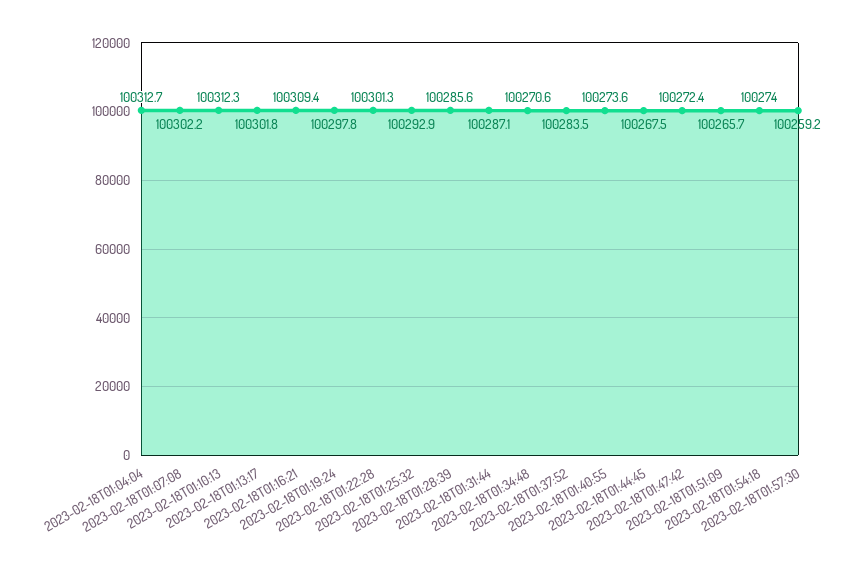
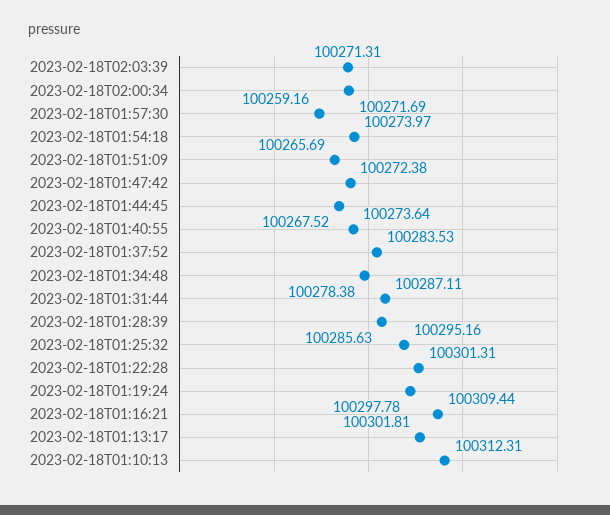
2023-02-18T01:04:04: 100312.7 -> none
2023-02-18T01:07:08: 100302.2 -> none
2023-02-18T01:25:32: 100292.9 -> 100295.16
2023-02-18T01:34:48: 100270.6 -> 100278.38
2023-02-18T02:03:39: none -> 100271.31
2023-02-18T02:00:34: none -> 100271.69

